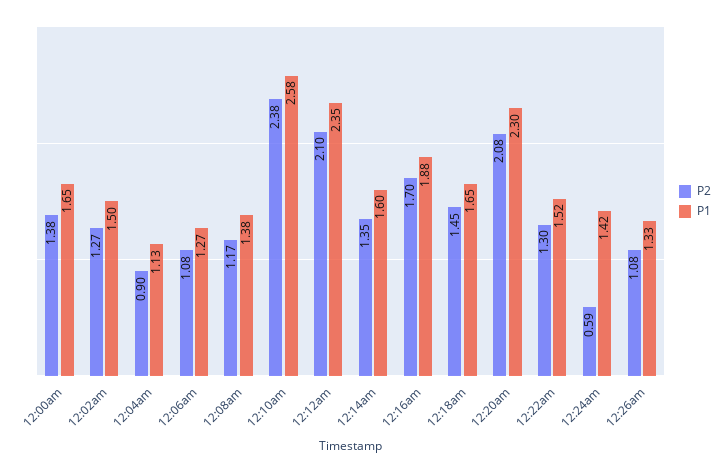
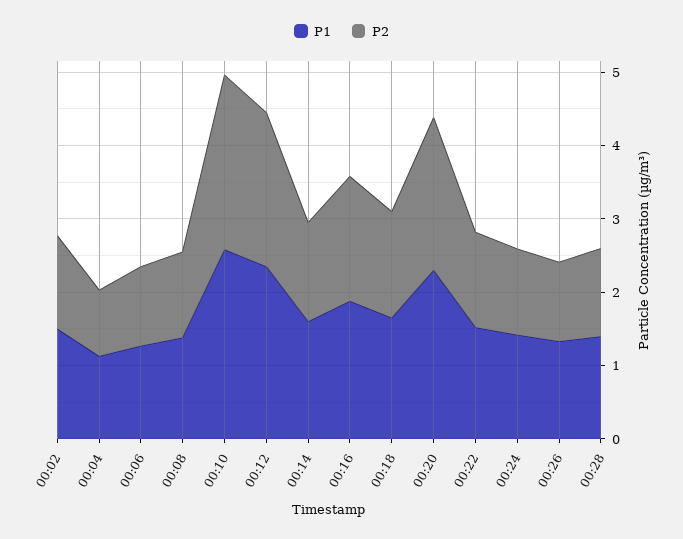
P2, 12:00am: 1.38 -> none
P1, 12:00am: 1.65 -> none
P2, 12:24am: 0.59 -> 1.2
P1, 00:28: none -> 1.4
P2, 00:28: none -> 1.2

